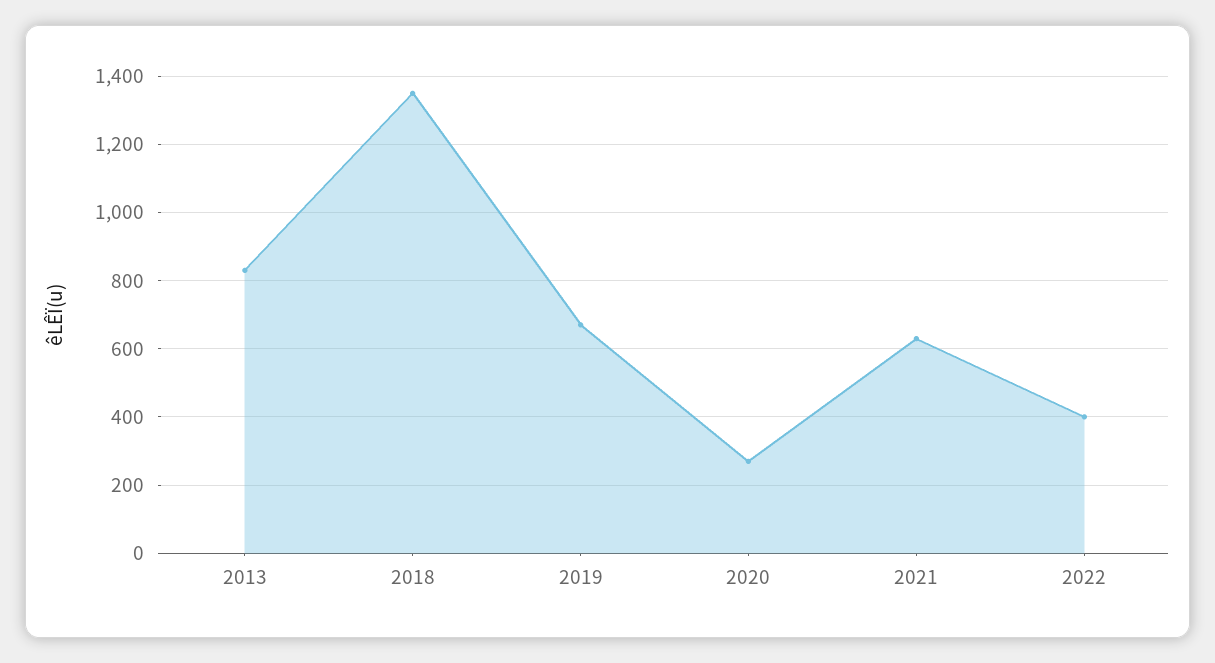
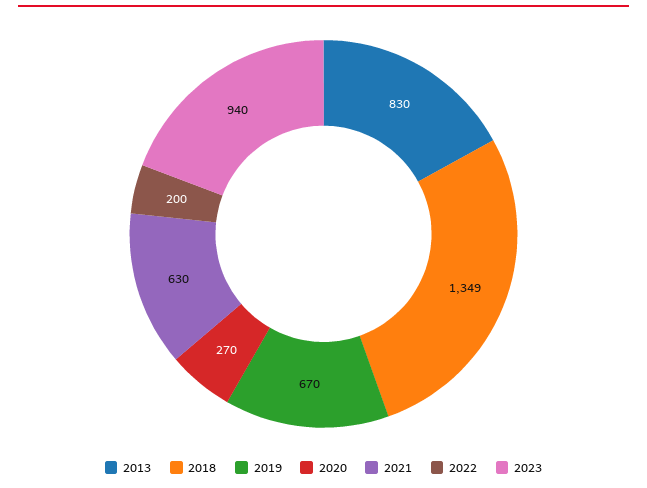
2022: 400 -> 200
2023: none -> 940

